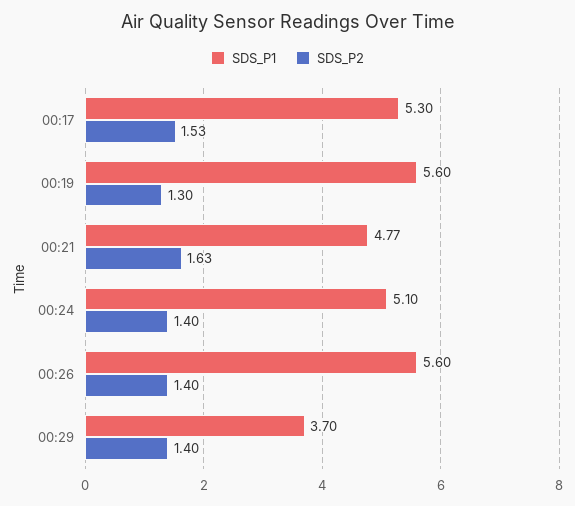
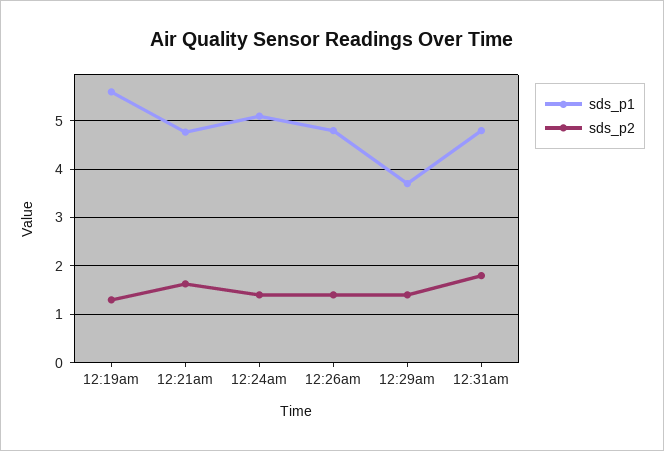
SDS_P1, 00:17: 5.3 -> none
SDS_P2, 00:17: 1.53 -> none
SDS_P1, 00:26: 5.6 -> 4.8
SDS_P1, 12:31am: none -> 4.8
SDS_P2, 12:31am: none -> 1.8

